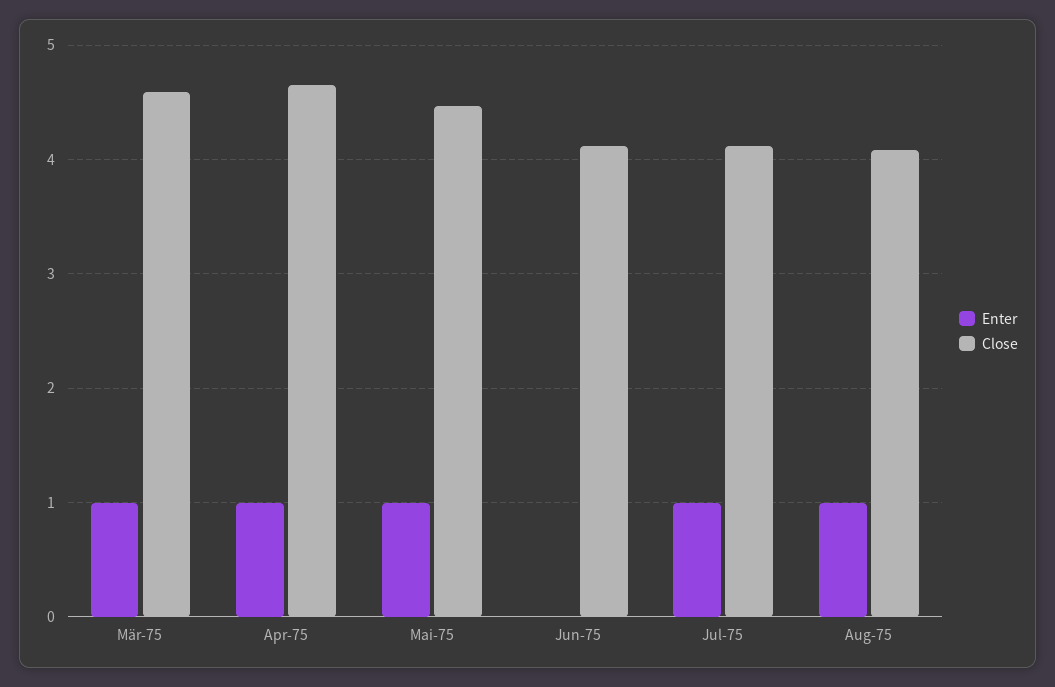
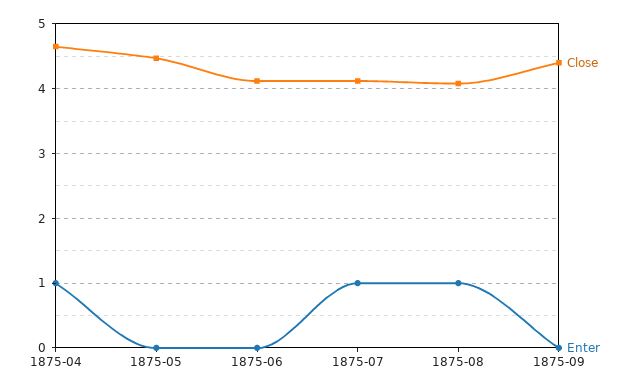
Enter, Mär-75: 1 -> none
Close, Mär-75: 4.6 -> none
Enter, Mai-75: 1 -> 0
Close, 1875-09: none -> 4.4
Enter, 1875-09: none -> 0

